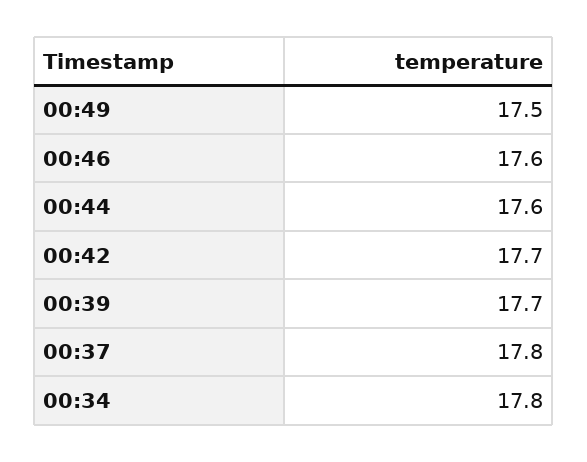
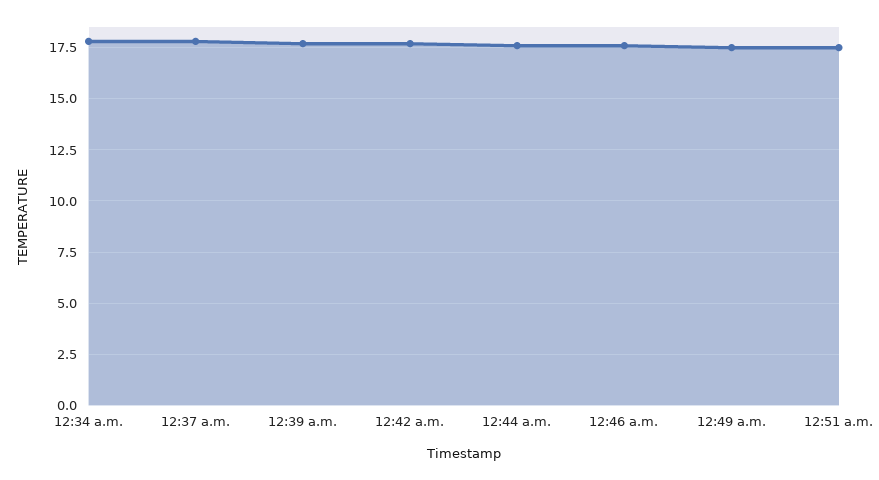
12:51 a.m.: none -> 17.5

